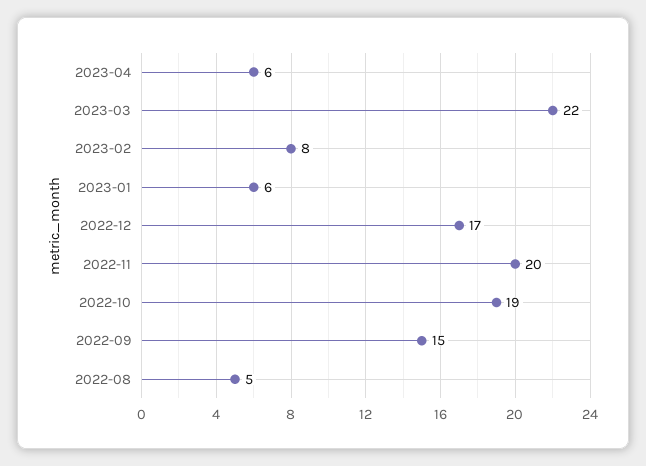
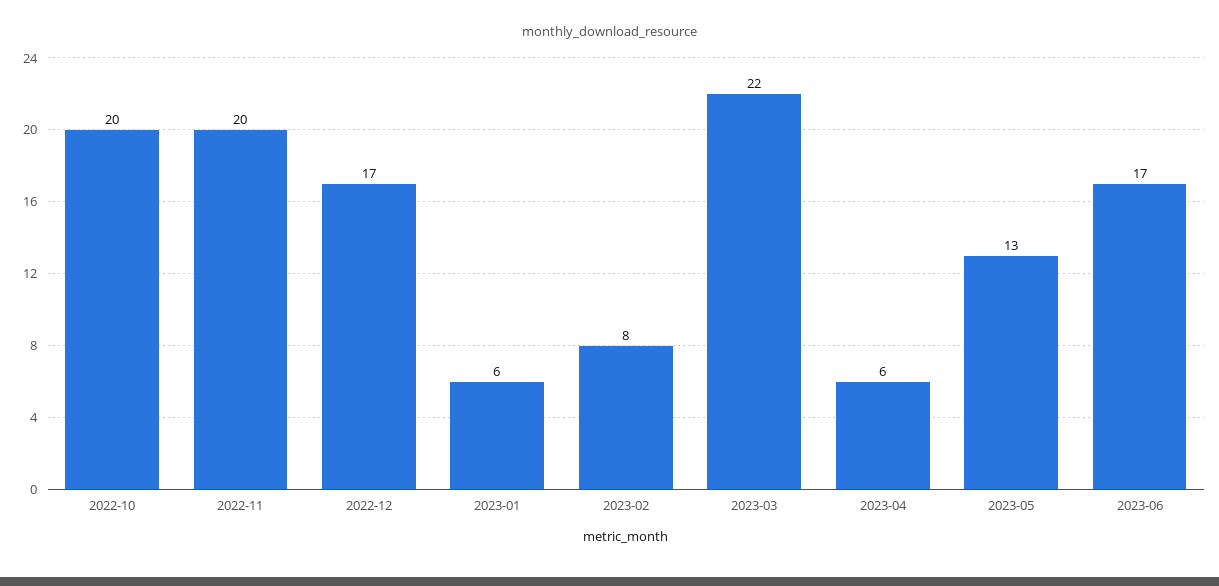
2022-10: 19 -> 20
2022-09: 15 -> none
2022-08: 5 -> none
2023-05: none -> 13
2023-06: none -> 17

